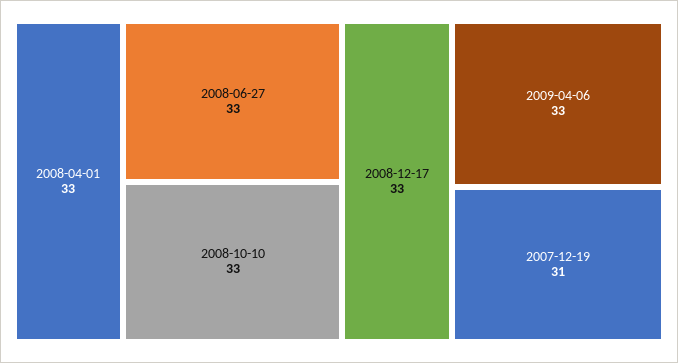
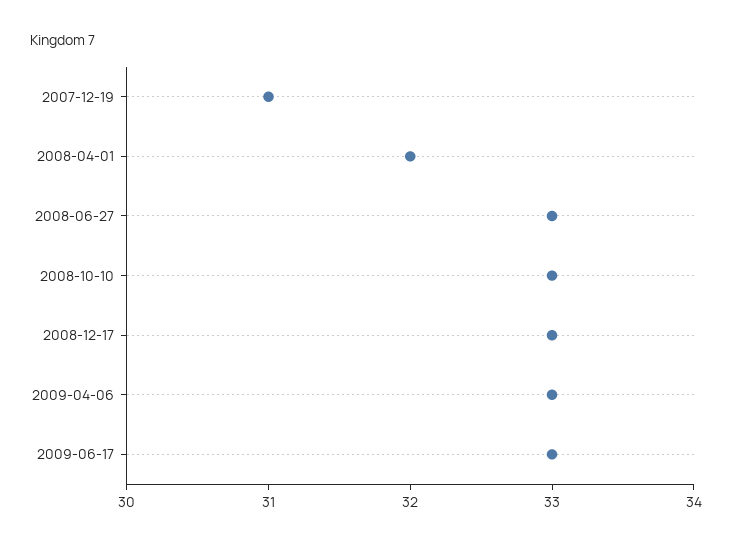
2008-04-01: 33 -> 32
2009-06-17: none -> 33

